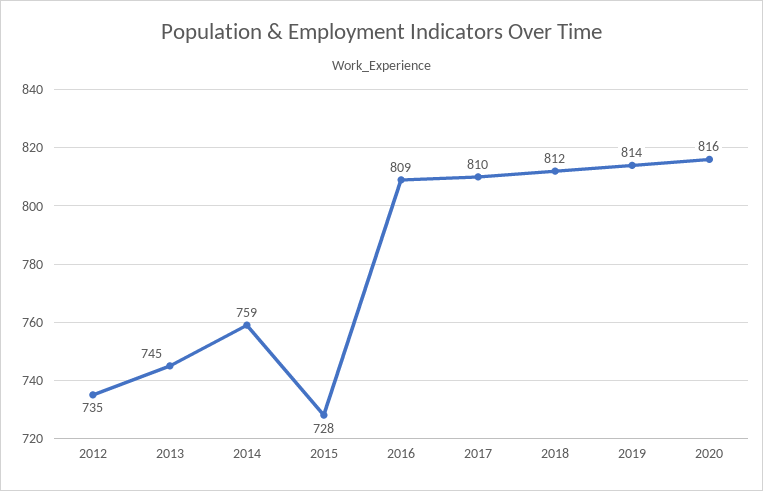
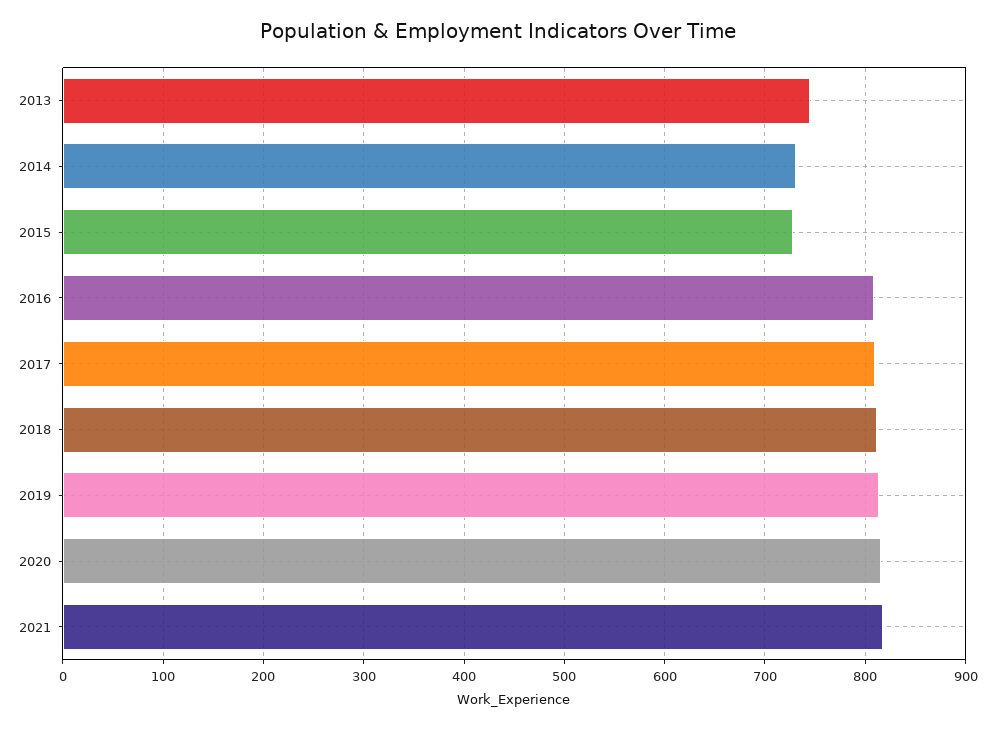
2012: 735 -> none
2014: 759 -> 730
2021: none -> 820

